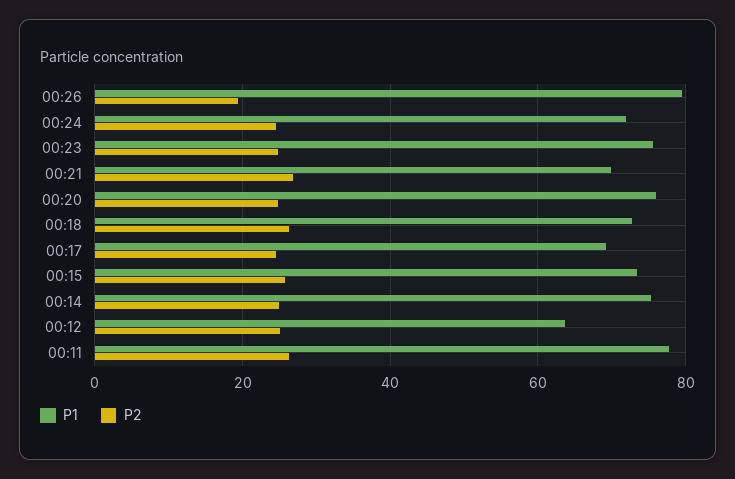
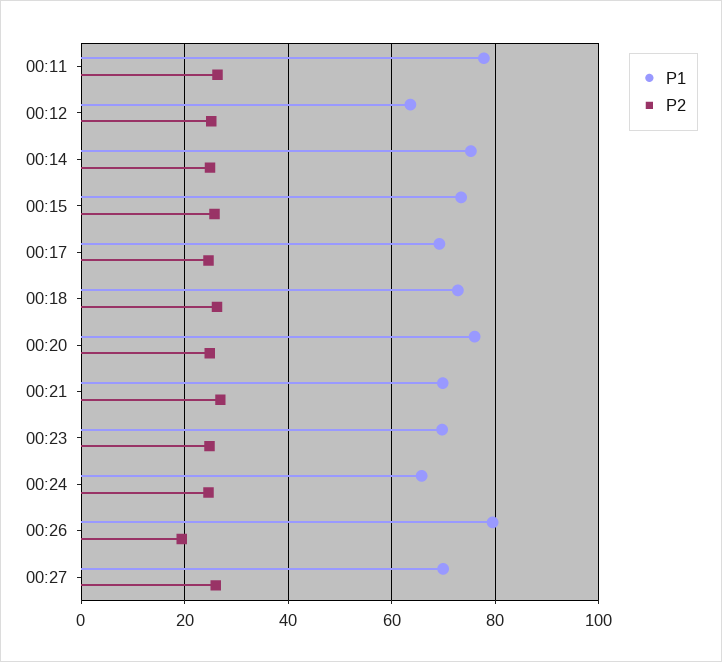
P1, 00:24: 72 -> 66
P1, 00:23: 76 -> 70
P1, 00:27: none -> 70
P2, 00:27: none -> 26

